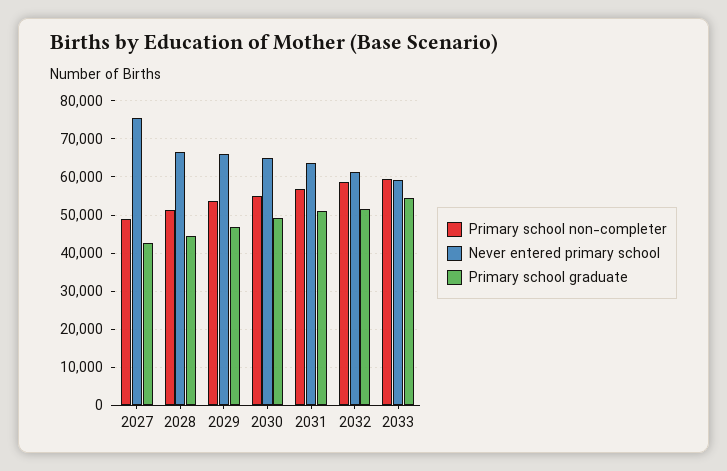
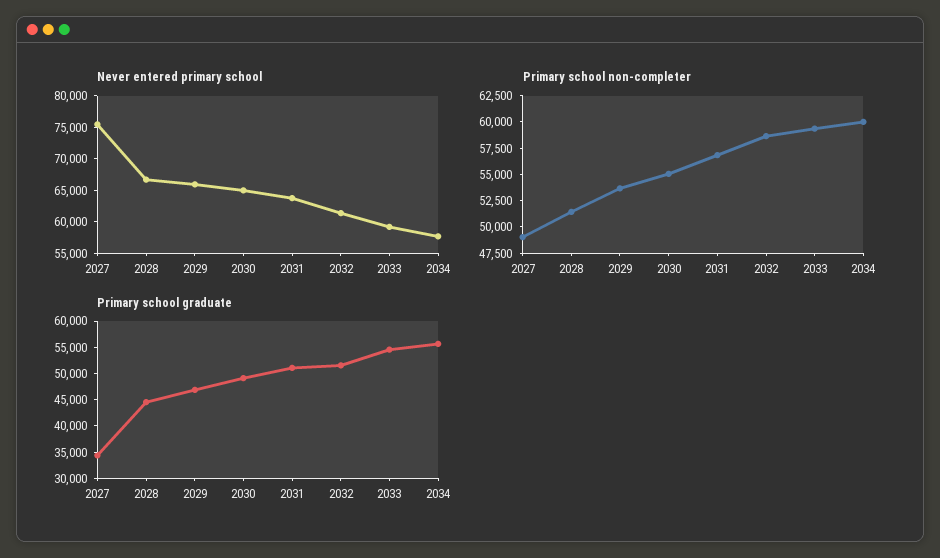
Primary school graduate, 2027: 42000 -> 35000
Never entered primary school, 2034: none -> 57500
Primary school non-completer, 2034: none -> 60000
Primary school graduate, 2034: none -> 55000

